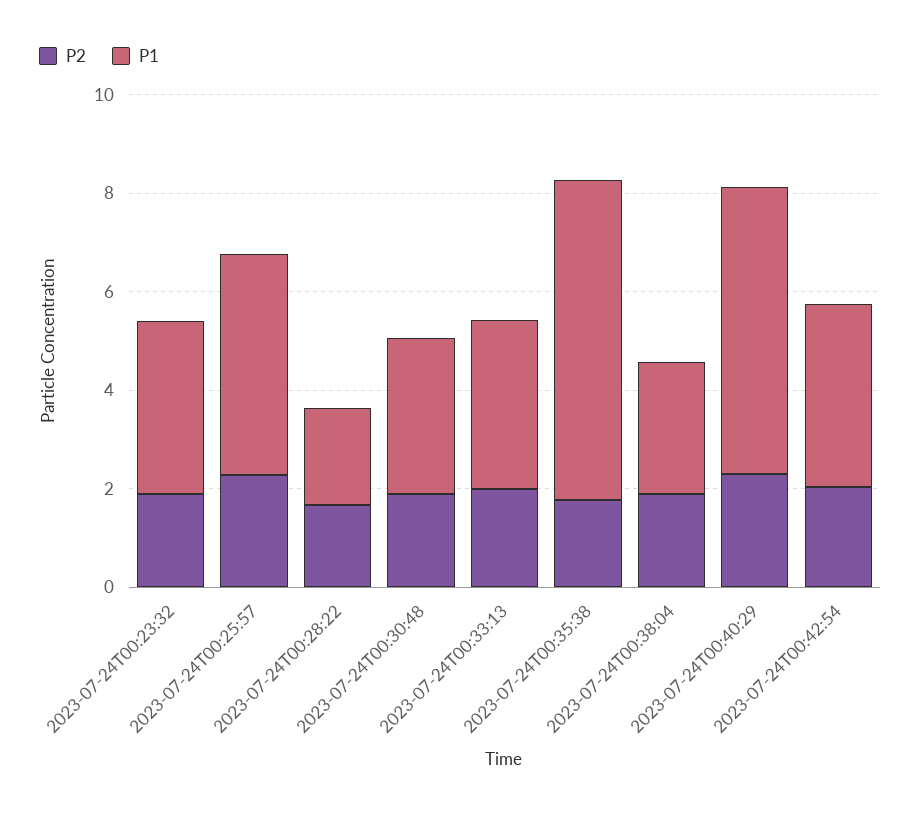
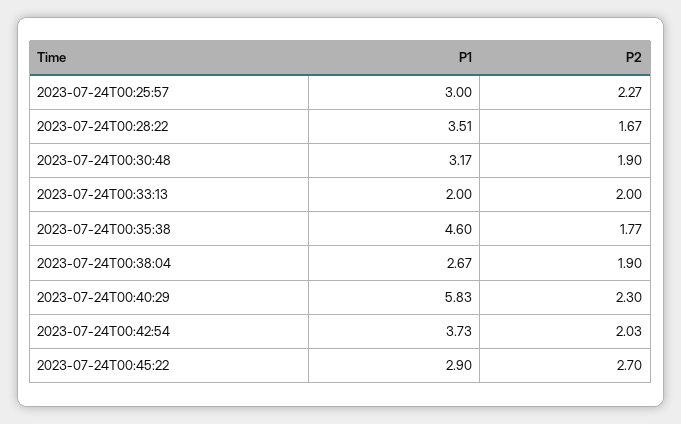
P2, 2023-07-24T00:23:32: 2 -> none
P1, 2023-07-24T00:23:32: 3.5 -> none
P1, 2023-07-24T00:25:57: 4.5 -> 3
P1, 2023-07-24T00:28:22: 2 -> 3.51
P1, 2023-07-24T00:33:13: 3.5 -> 2
P1, 2023-07-24T00:35:38: 6.5 -> 4.6
P1, 2023-07-24T00:45:22: none -> 2.9
P2, 2023-07-24T00:45:22: none -> 2.7

